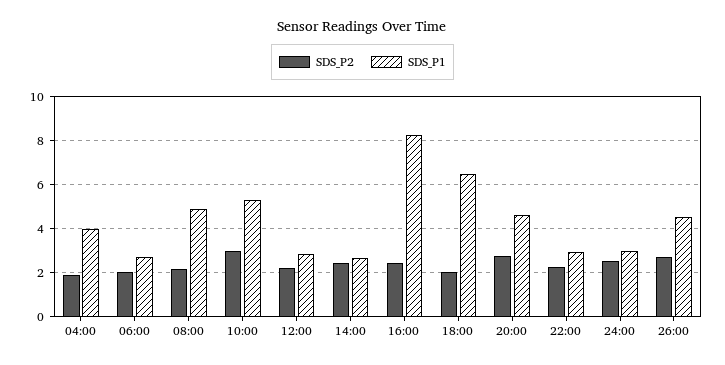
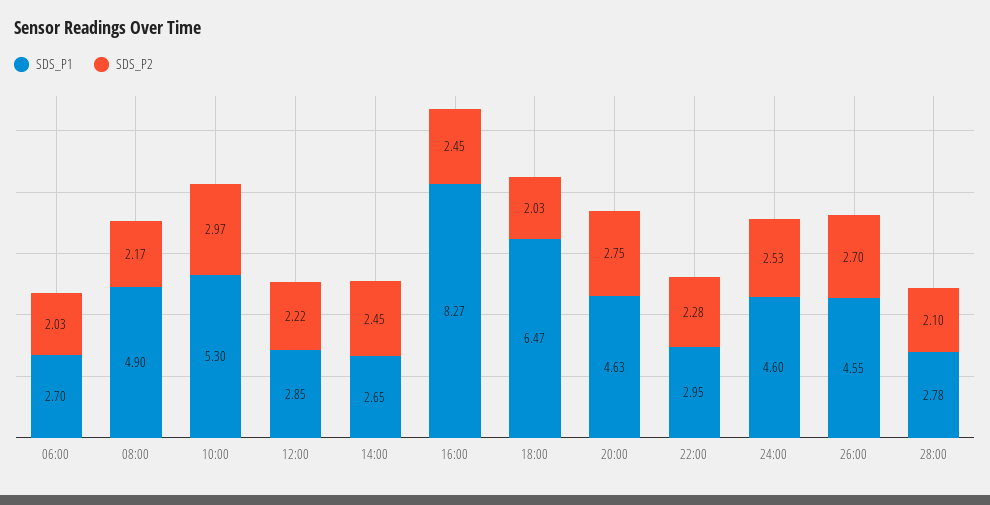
SDS_P2, 04:00: 2 -> none
SDS_P1, 04:00: 4 -> none
SDS_P1, 24:00: 3 -> 4.6
SDS_P1, 28:00: none -> 2.78
SDS_P2, 28:00: none -> 2.1

